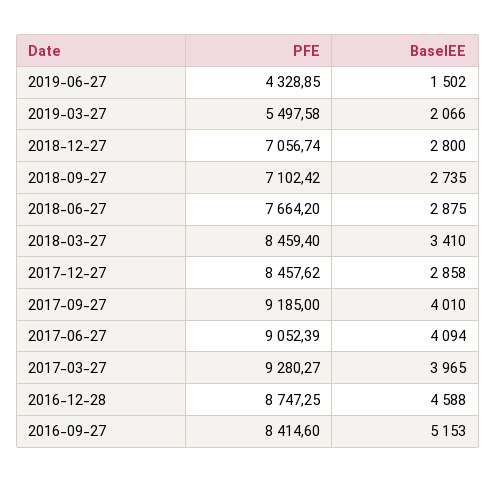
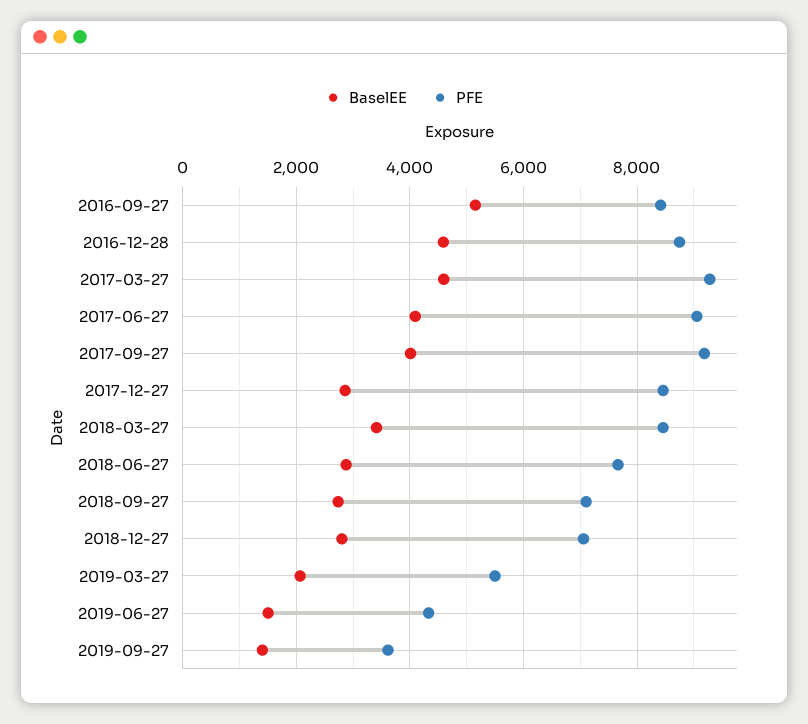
BaselEE, 2017-03-27: 3965 -> 4600
BaselEE, 2019-09-27: none -> 1400
PFE, 2019-09-27: none -> 3600

